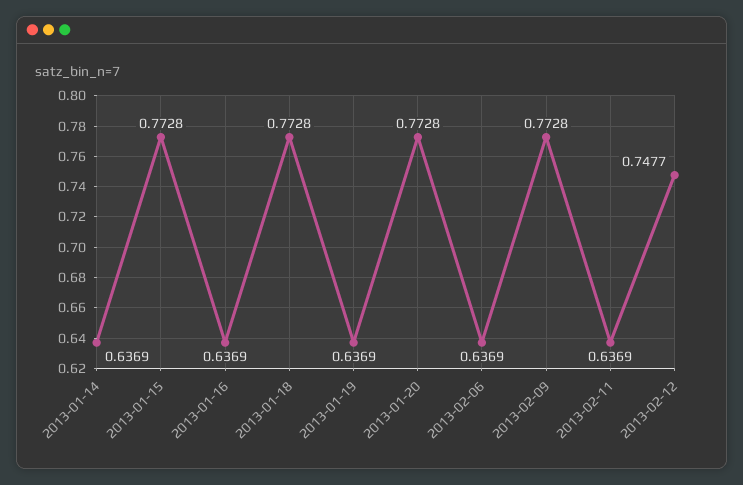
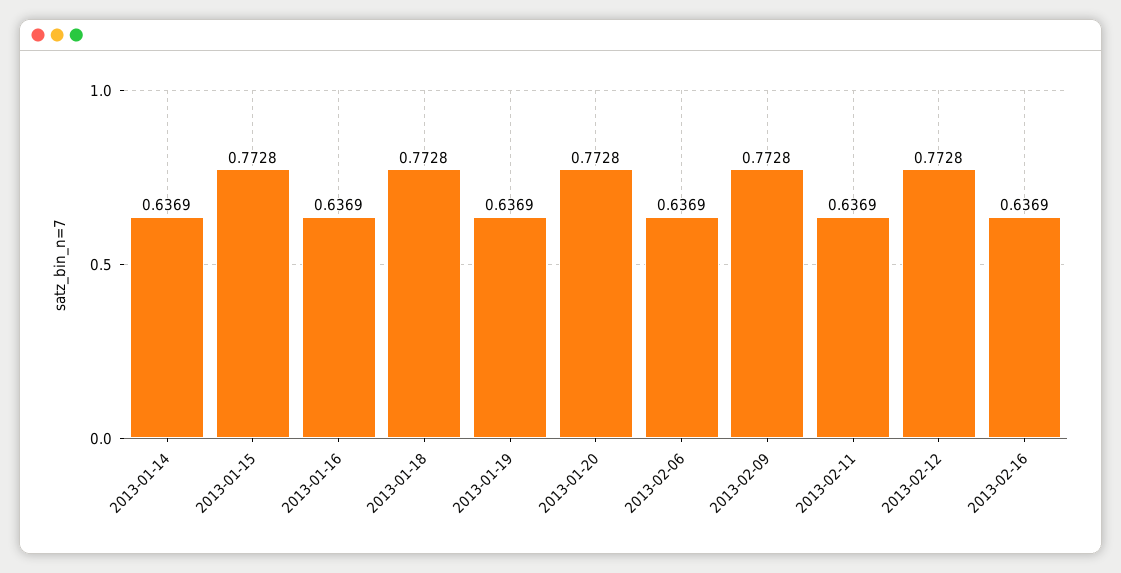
2013-02-12: 0.7477 -> 0.7728
2013-02-16: none -> 0.6369

